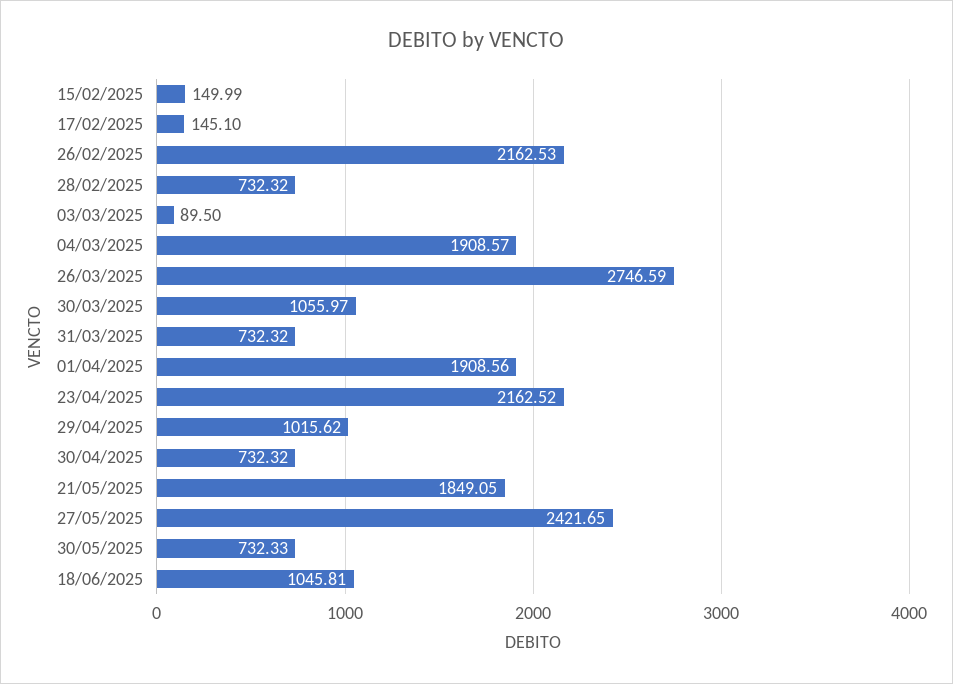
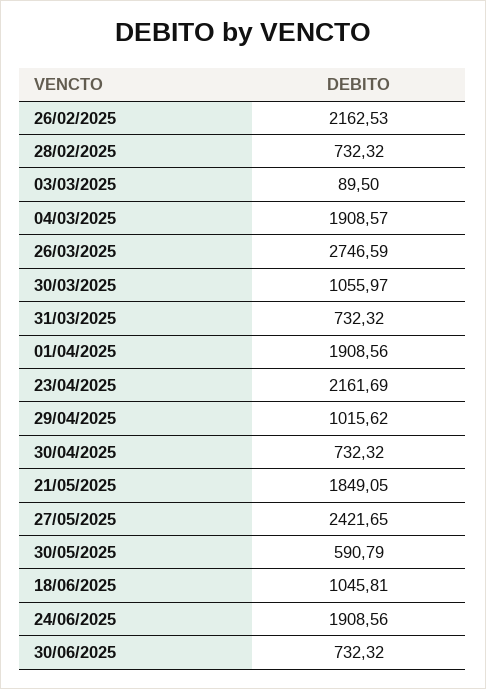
15/02/2025: 149.99 -> none
17/02/2025: 145.1 -> none
23/04/2025: 2162.52 -> 2161.69
30/05/2025: 732.33 -> 590.79
24/06/2025: none -> 1908.56
30/06/2025: none -> 732.32

